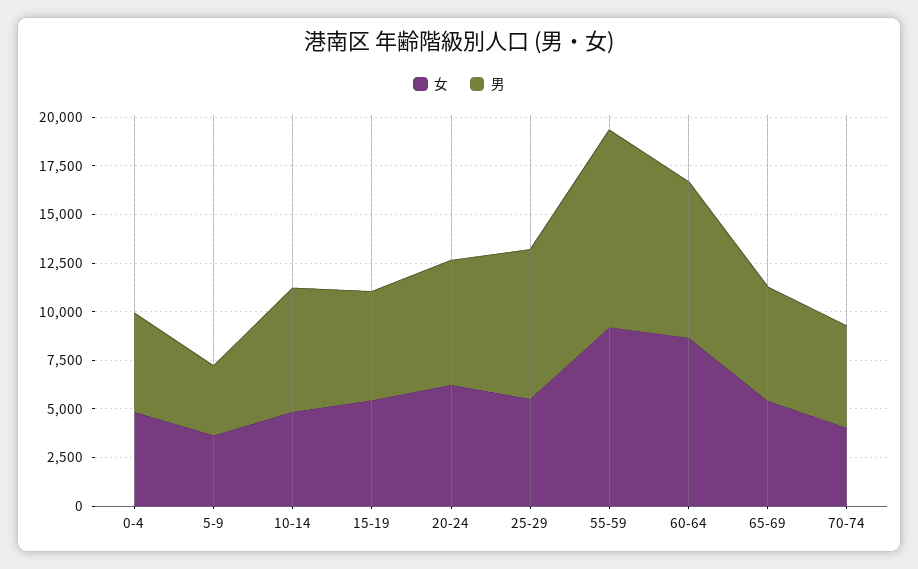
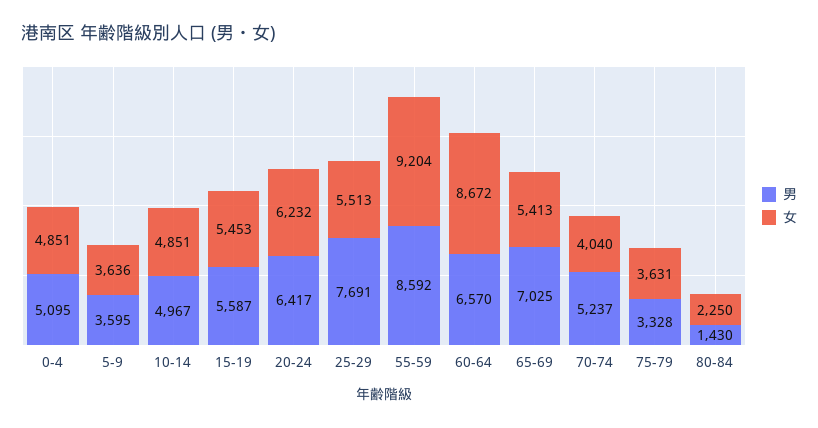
男, 10-14: 6500 -> 4967
男, 55-59: 10000 -> 8592
男, 60-64: 8000 -> 6570
男, 65-69: 6000 -> 7025
男, 75-79: none -> 3328
女, 75-79: none -> 3631
男, 80-84: none -> 1430
女, 80-84: none -> 2250

